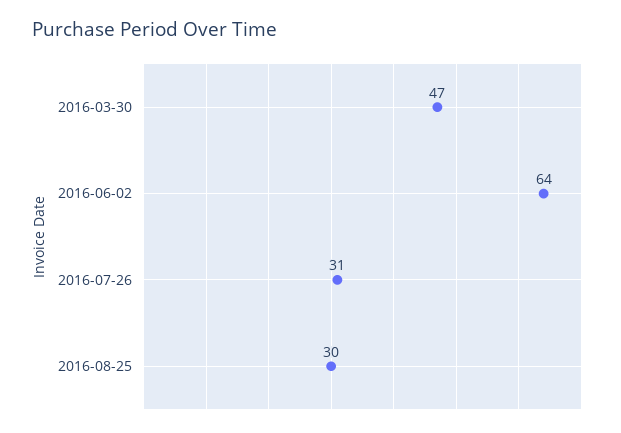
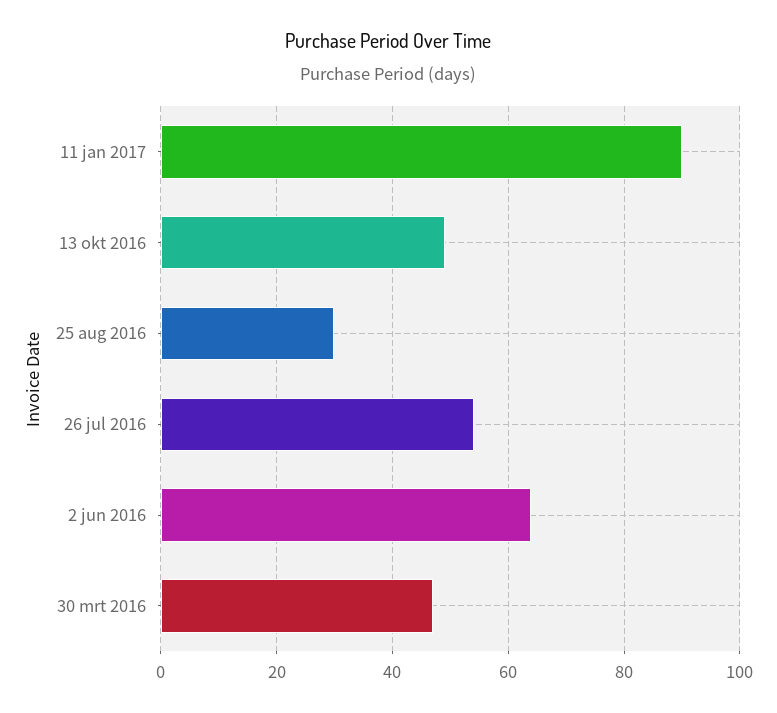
2016-07-26: 31 -> 55
11 jan 2017: none -> 90
13 okt 2016: none -> 50

